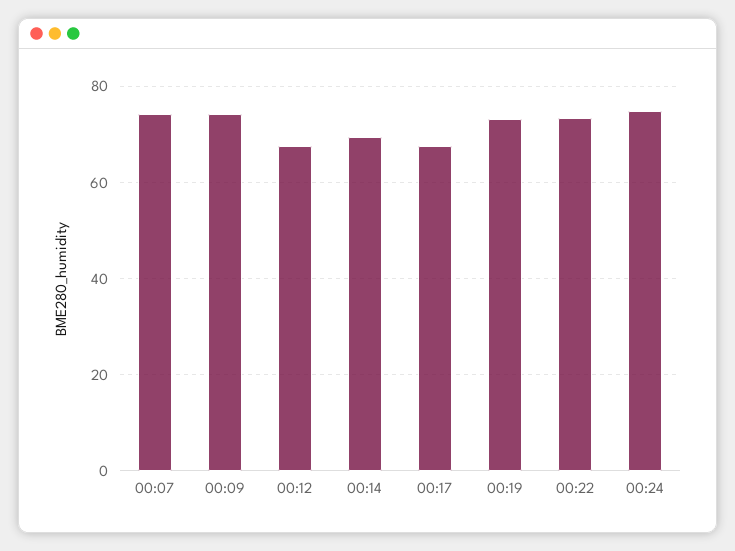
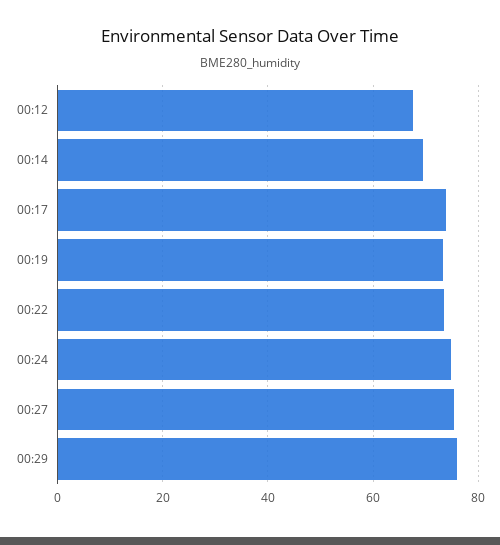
00:07: 74 -> none
00:09: 74 -> none
00:17: 68 -> 74
00:27: none -> 76
00:29: none -> 76

